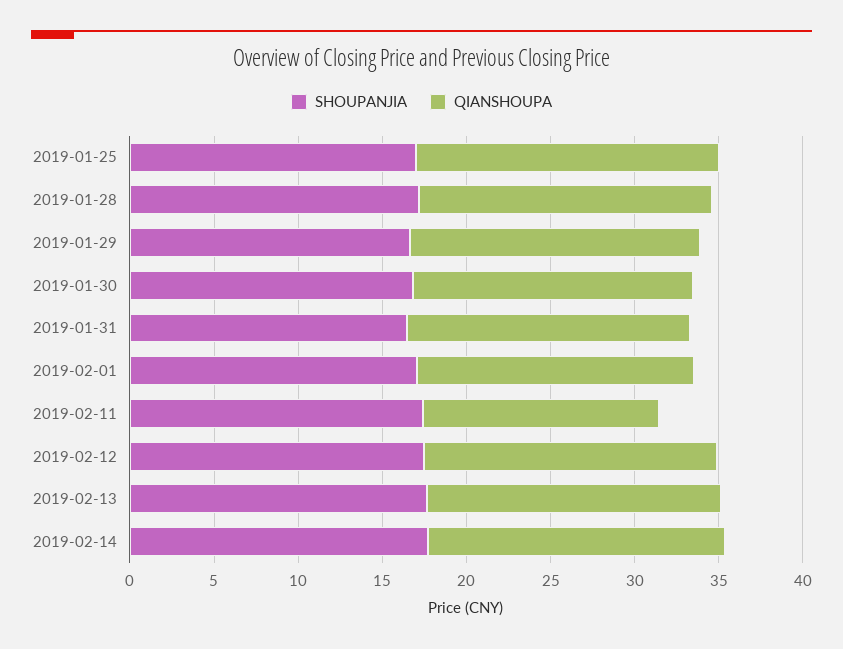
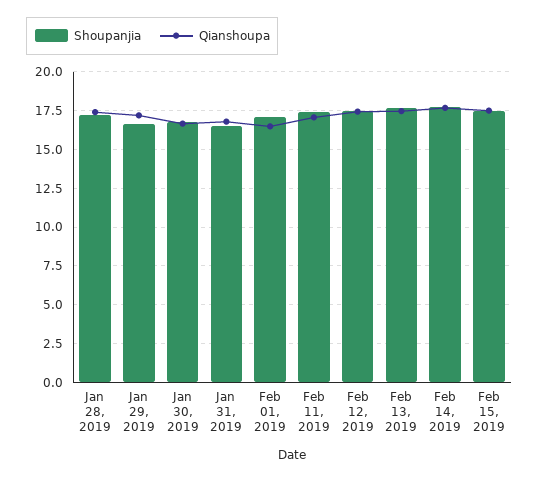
SHOUPANJIA, 2019-01-25: 17 -> none
QIANSHOUPA, 2019-01-25: 18 -> none
QIANSHOUPA, 2019-02-11: 14 -> 17
SHOUPANJIA, Feb 15, 2019: none -> 17.5
QIANSHOUPA, Feb 15, 2019: none -> 17.5

